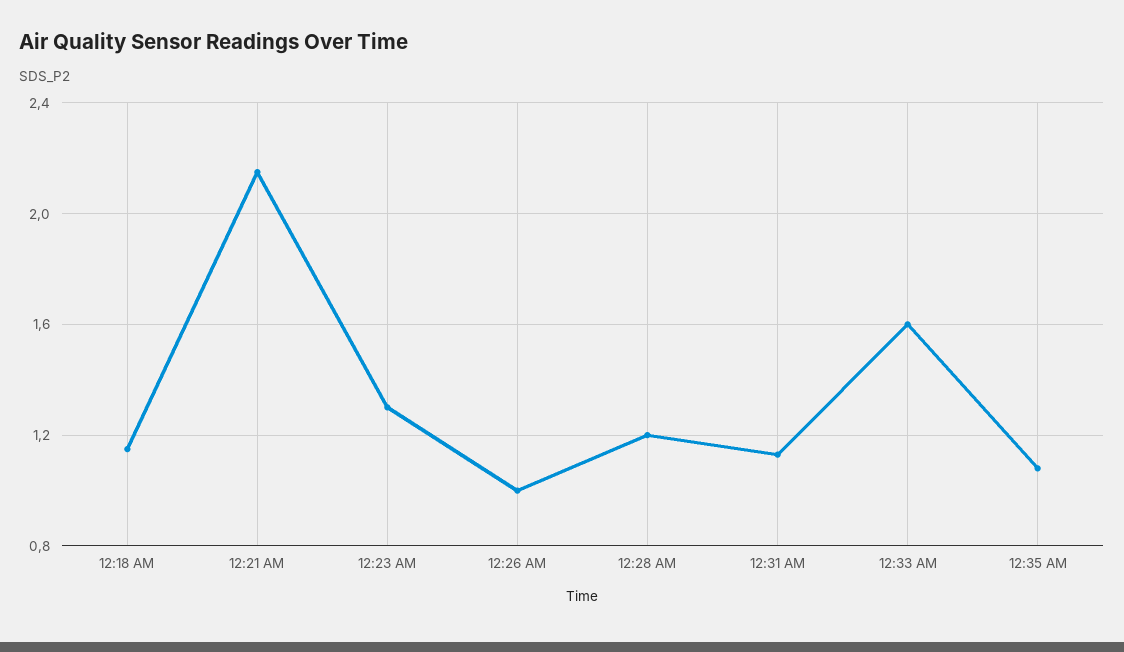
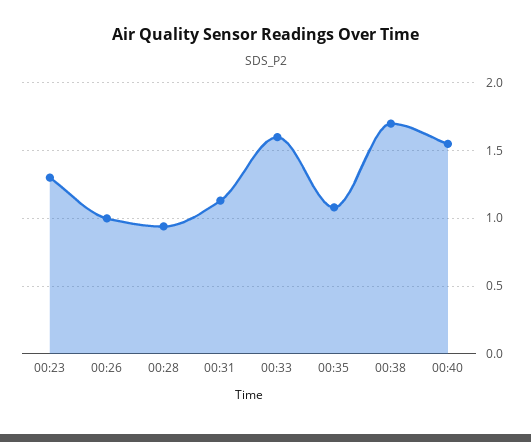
12:18 AM: 1.15 -> none
12:21 AM: 2.15 -> none
12:28 AM: 1.2 -> 0.95
00:38: none -> 1.7
00:40: none -> 1.55

